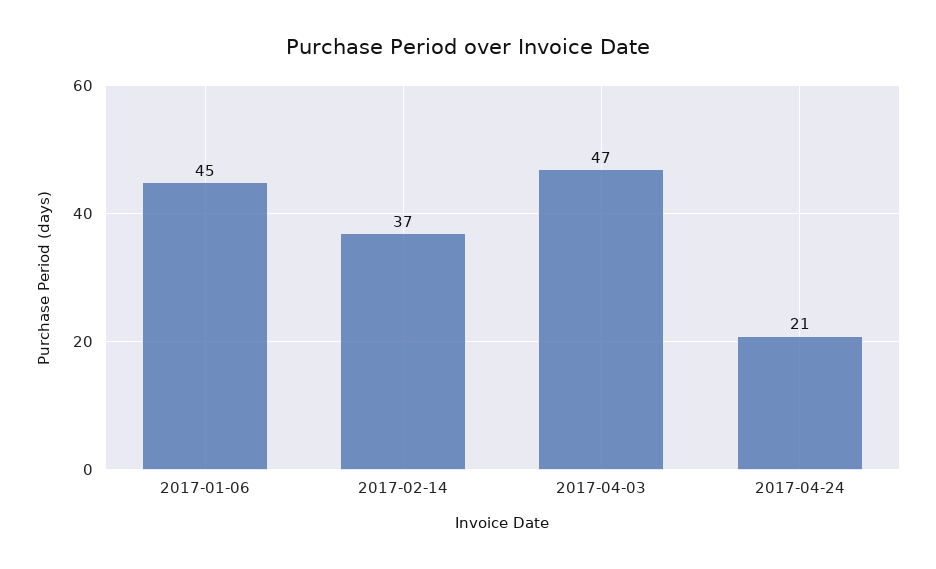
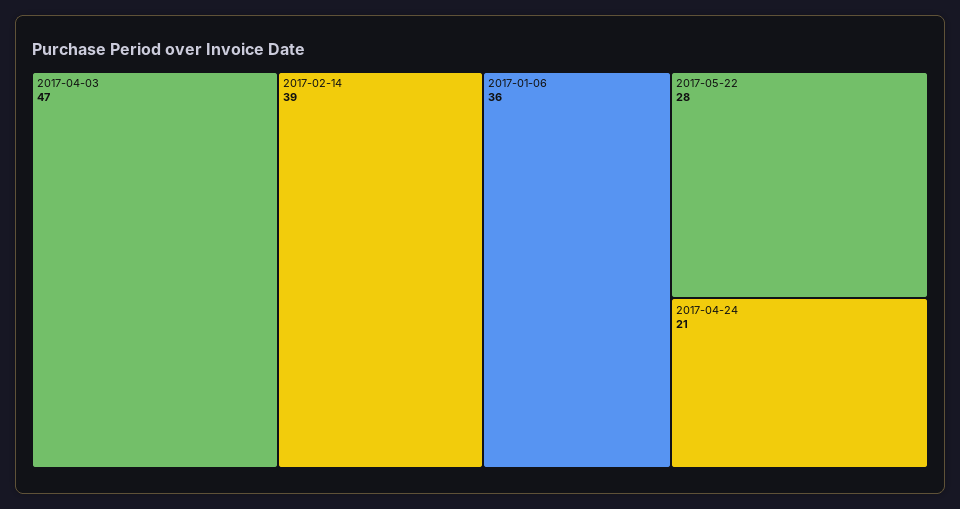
2017-01-06: 45 -> 36
2017-02-14: 37 -> 39
2017-05-22: none -> 28

